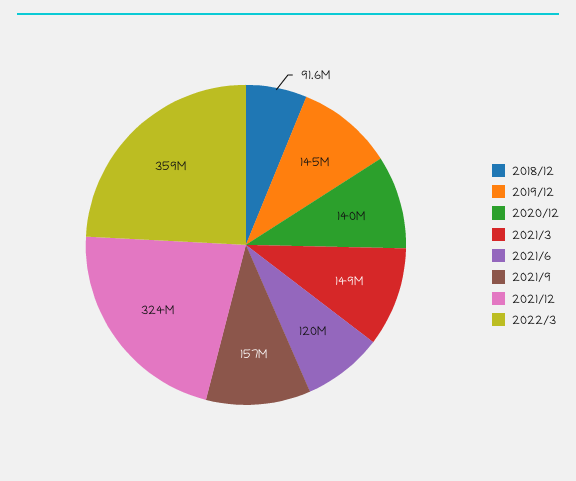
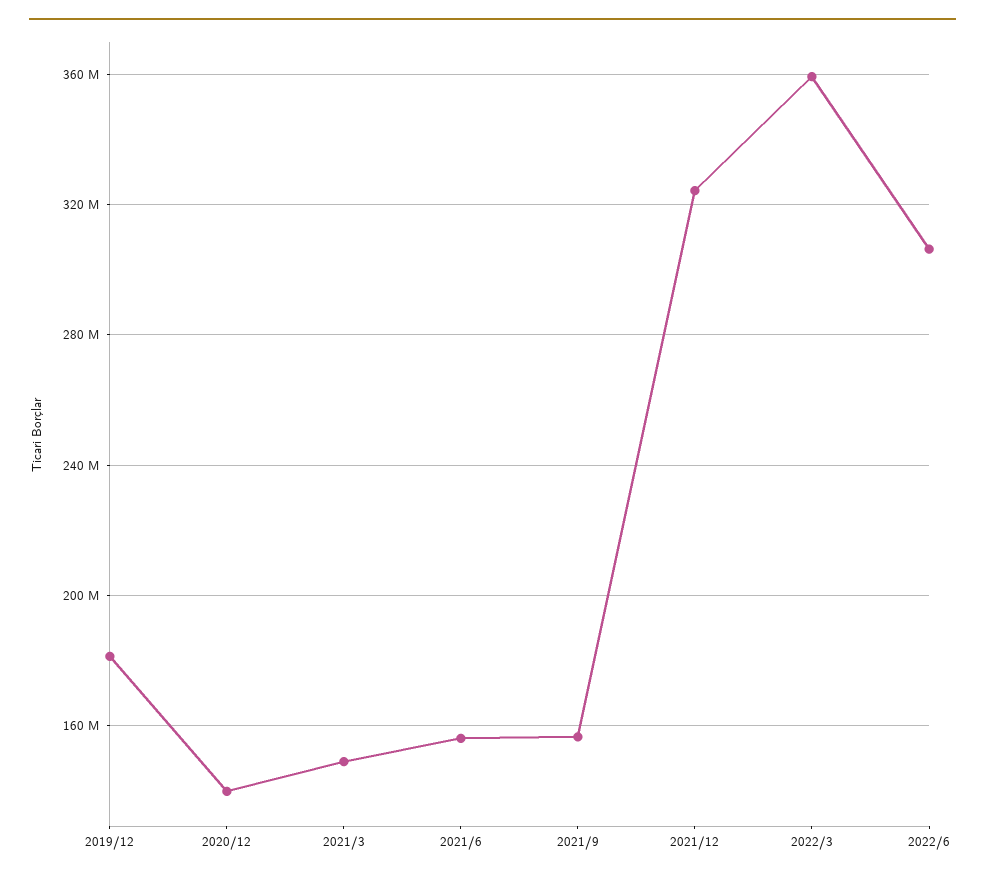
2018/12: 91600000 -> none
2019/12: 145000000 -> 180000000
2021/6: 120000000 -> 155000000
2022/6: none -> 305000000

